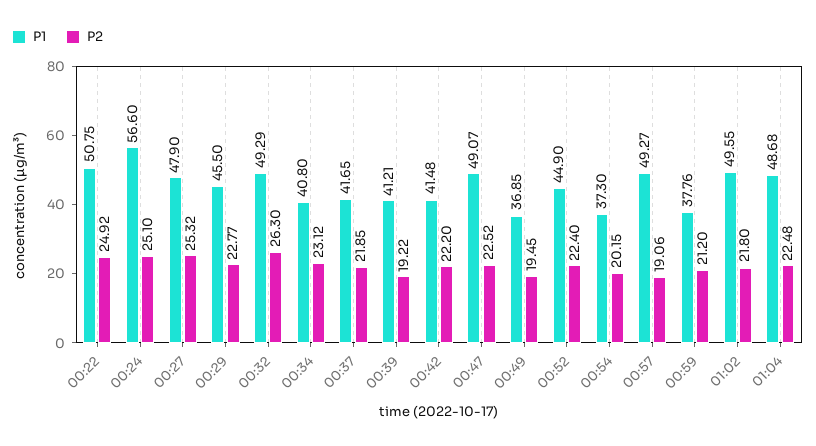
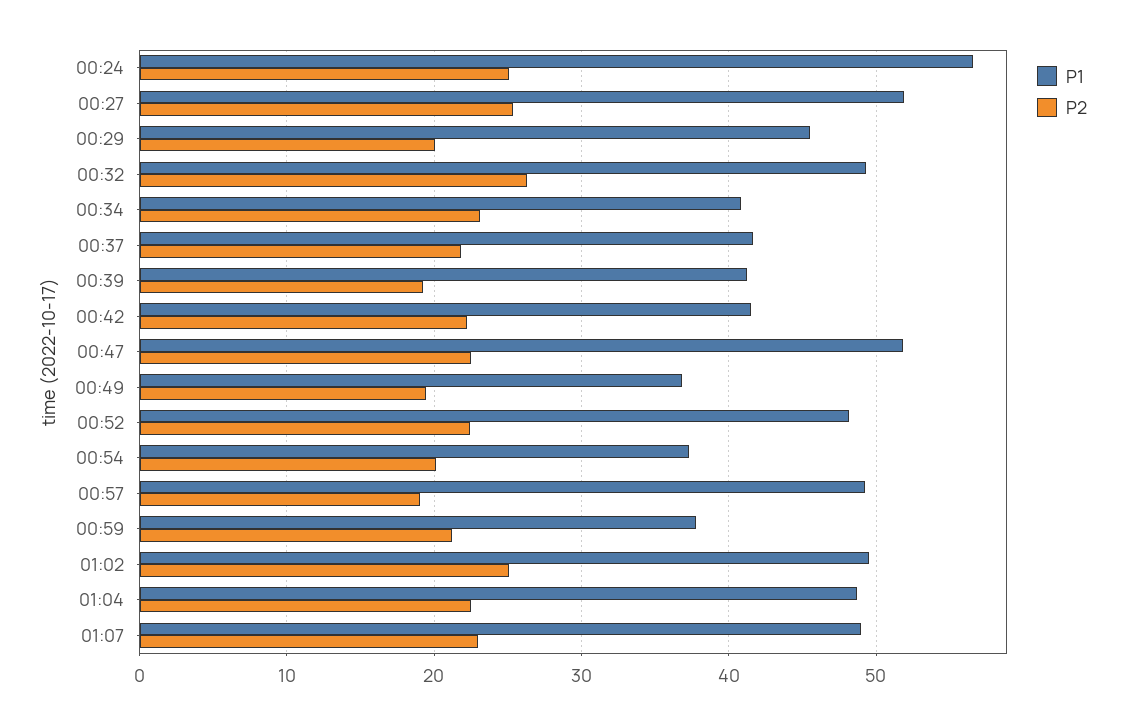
P1, 00:22: 50.75 -> none
P2, 00:22: 24.92 -> none
P1, 00:27: 47.9 -> 52
P2, 00:29: 22.77 -> 20
P1, 00:47: 49.07 -> 52
P1, 00:52: 44.9 -> 48
P2, 01:02: 21.8 -> 25
P1, 01:07: none -> 49
P2, 01:07: none -> 23

